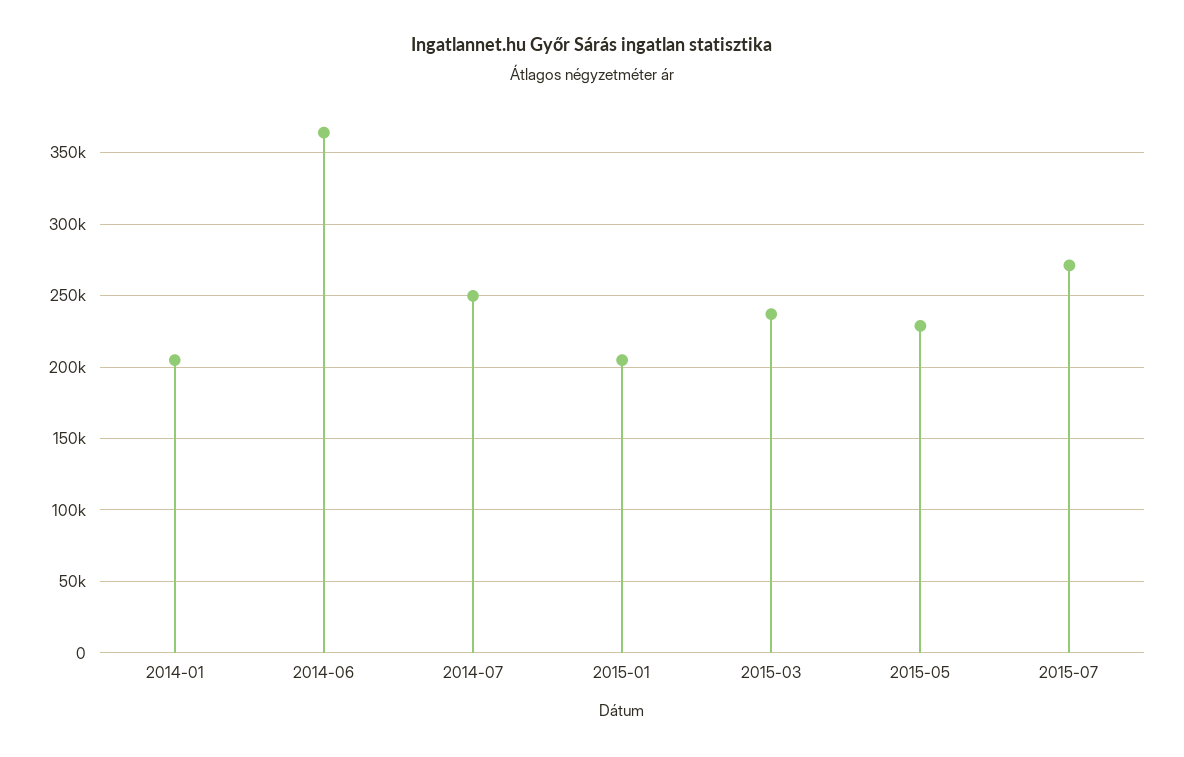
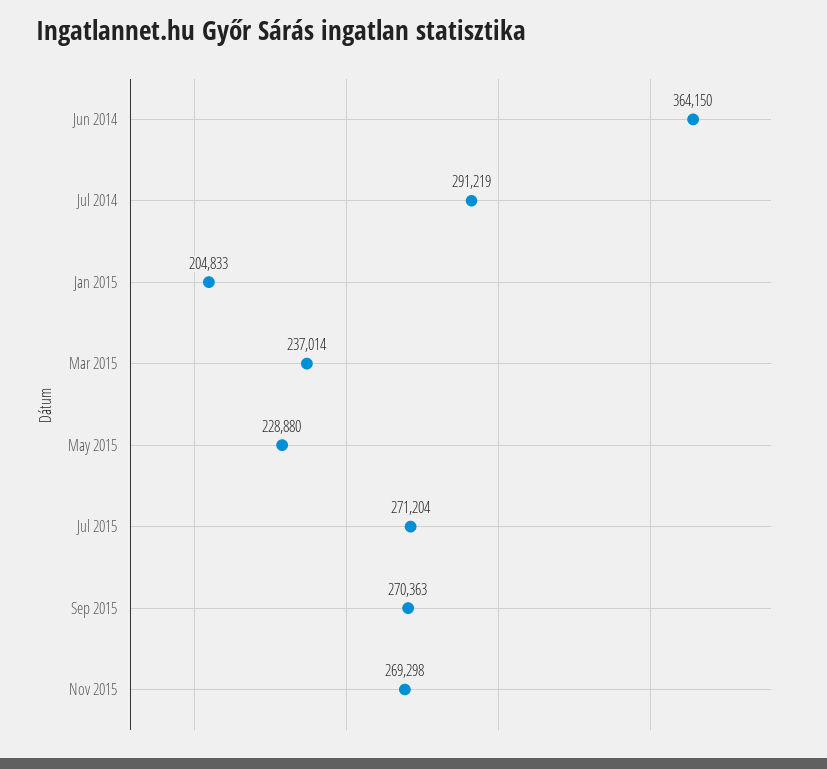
2014-01: 205000 -> none
2014-07: 250000 -> 291219
Sep 2015: none -> 270363
Nov 2015: none -> 269298

